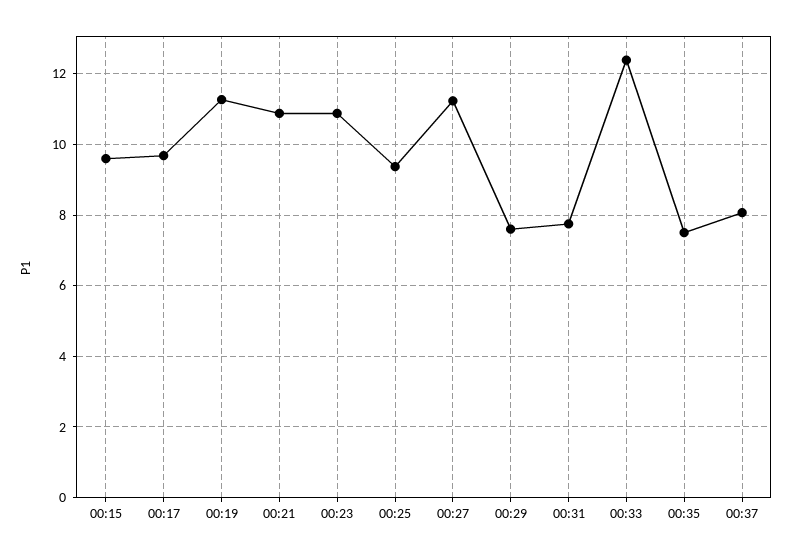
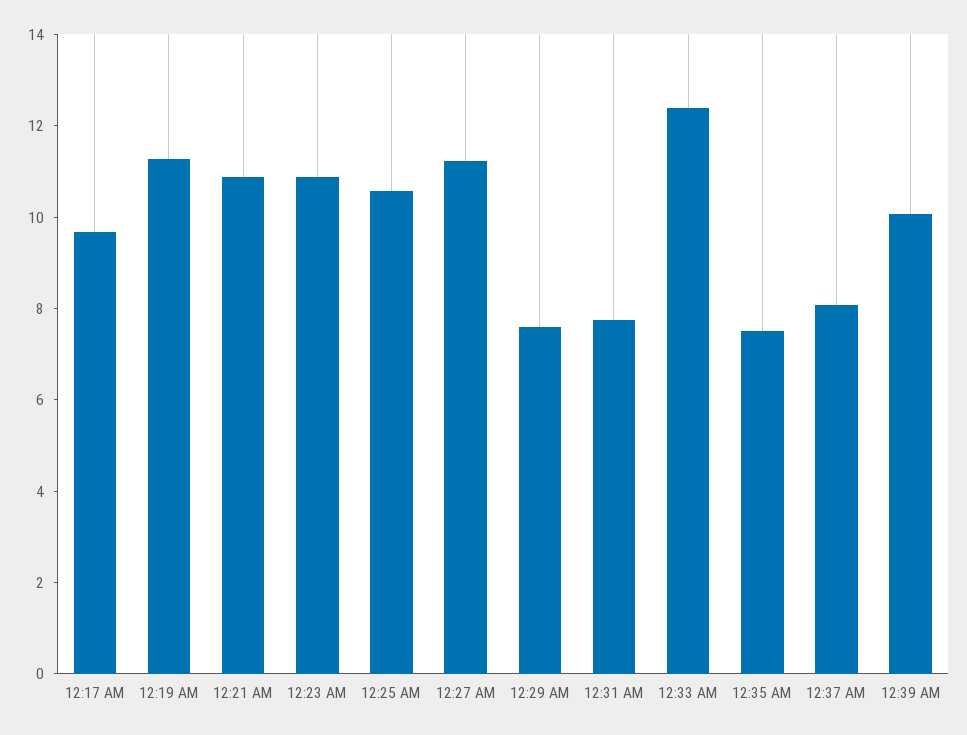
00:15: 9.6 -> none
00:25: 9.4 -> 10.5
12:39 AM: none -> 10

